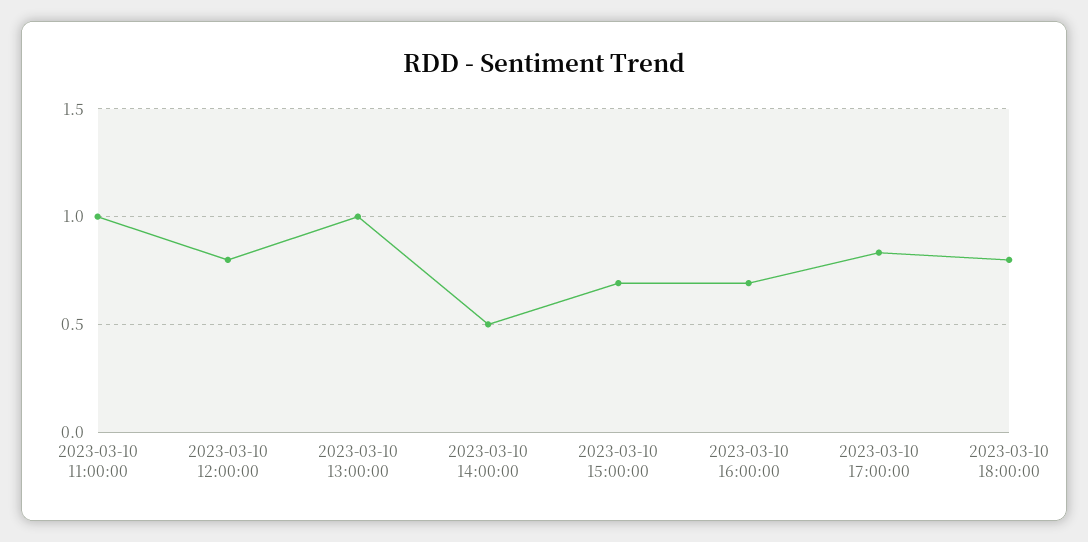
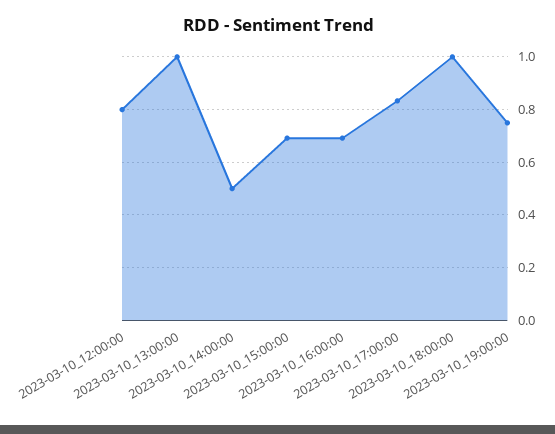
2023-03-10 11:00:00: 1 -> none
2023-03-10 18:00:00: 0.8 -> 1
2023-03-10_19:00:00: none -> 0.75

